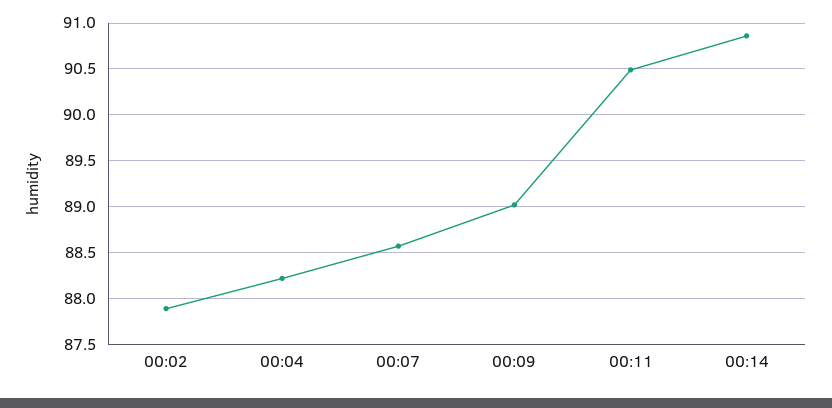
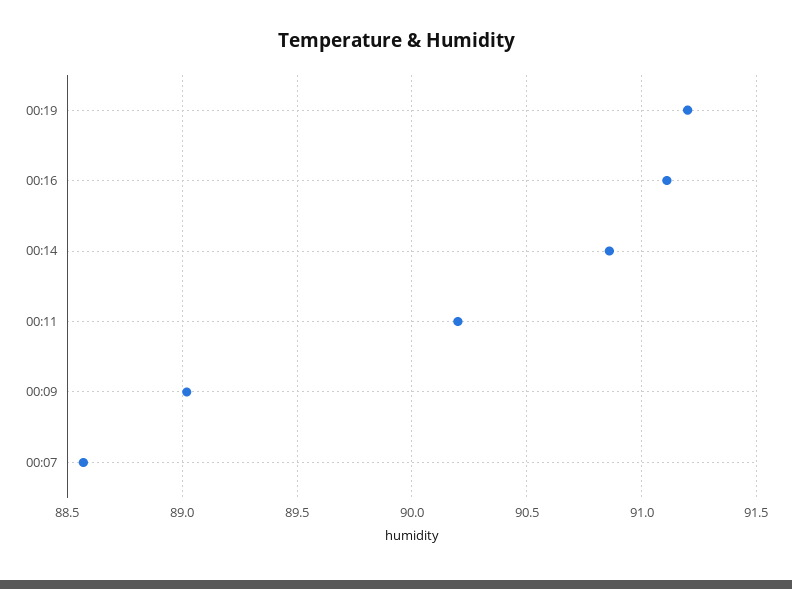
00:02: 87.9 -> none
00:04: 88.2 -> none
00:11: 90.5 -> 90.2
00:19: none -> 91.2
00:16: none -> 91.1

